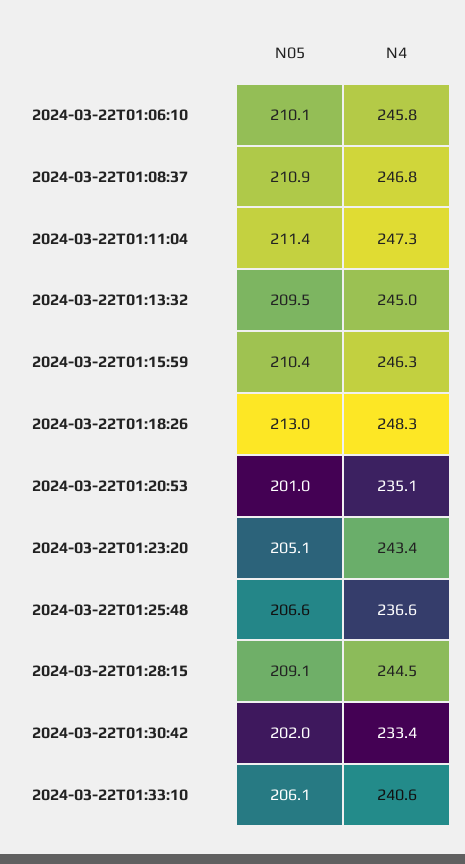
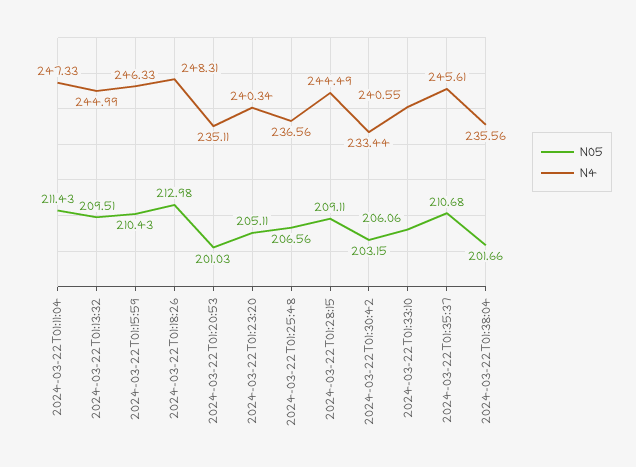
N05, 2024-03-22T01:06:10: 210.1 -> none
N4, 2024-03-22T01:06:10: 245.8 -> none
N05, 2024-03-22T01:08:37: 210.9 -> none
N4, 2024-03-22T01:08:37: 246.8 -> none
N4, 2024-03-22T01:23:20: 243.4 -> 240.34
N05, 2024-03-22T01:30:42: 202 -> 203.15
N05, 2024-03-22T01:35:37: none -> 210.68
N4, 2024-03-22T01:35:37: none -> 245.61
N05, 2024-03-22T01:38:04: none -> 201.66
N4, 2024-03-22T01:38:04: none -> 235.56

